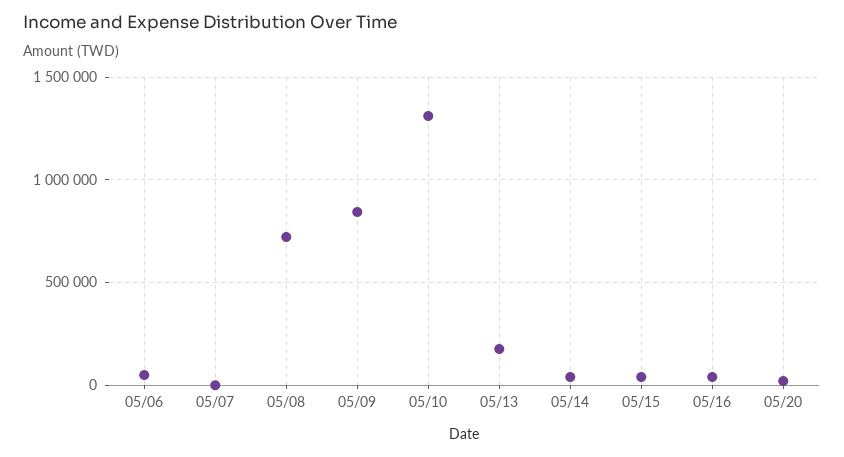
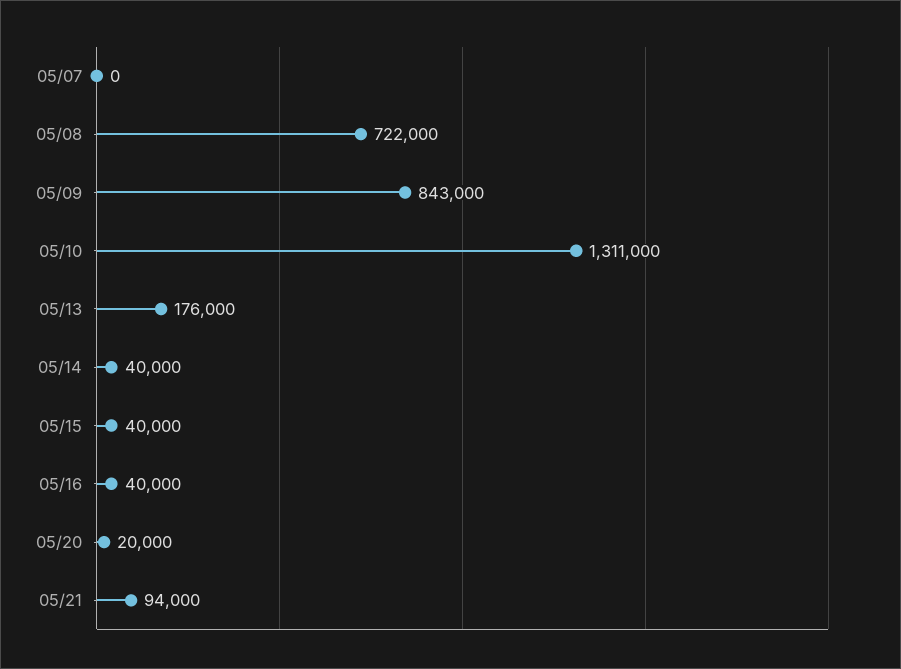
05/06: 50000 -> none
05/21: none -> 94000

